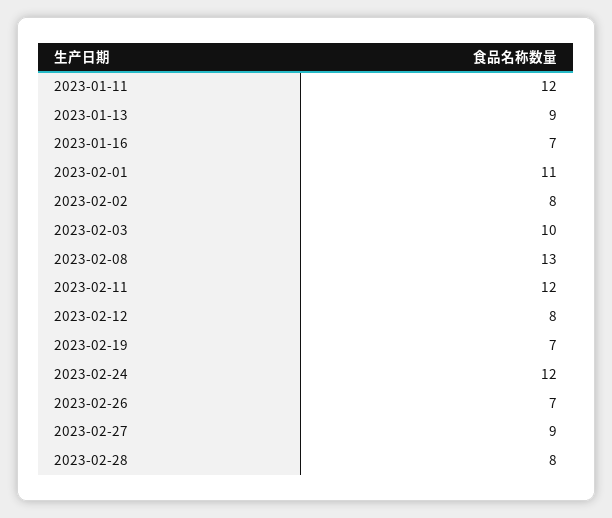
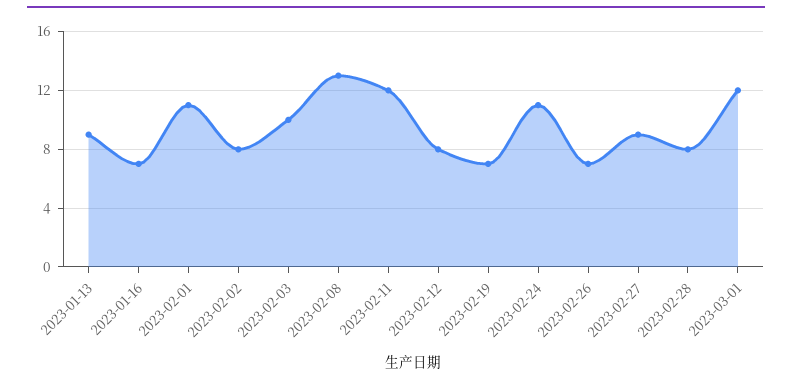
2023-01-11: 12 -> none
2023-02-24: 12 -> 11
2023-03-01: none -> 12

